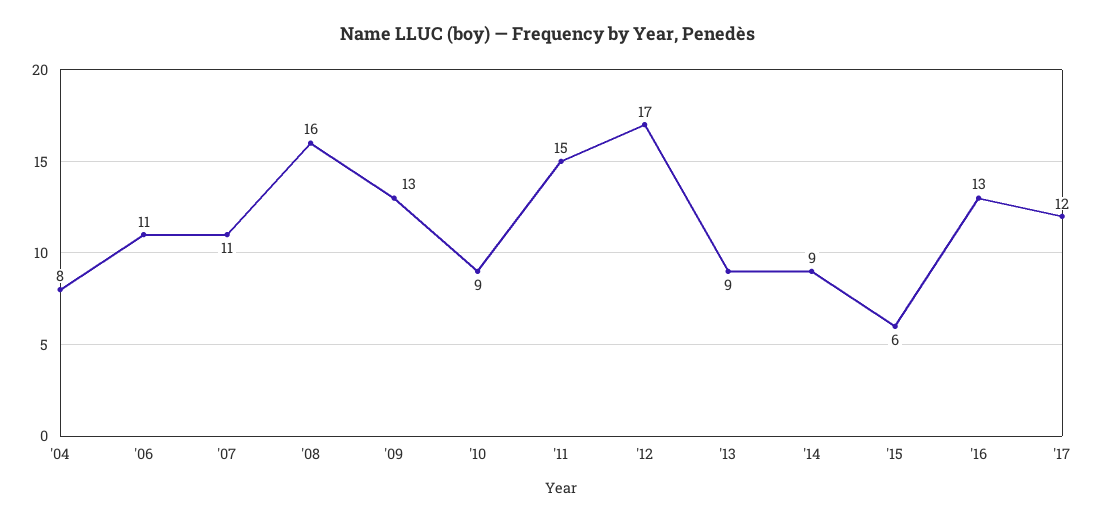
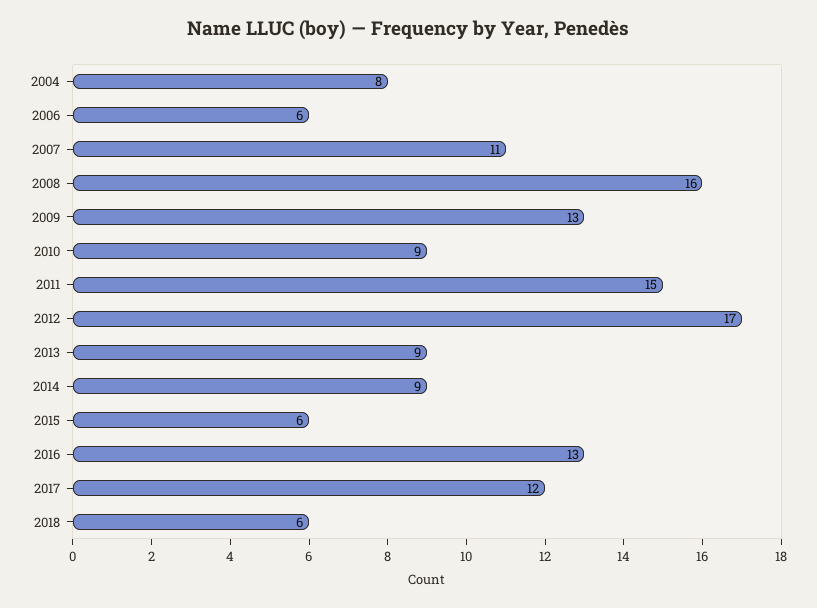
'06: 11 -> 6
2018: none -> 6

